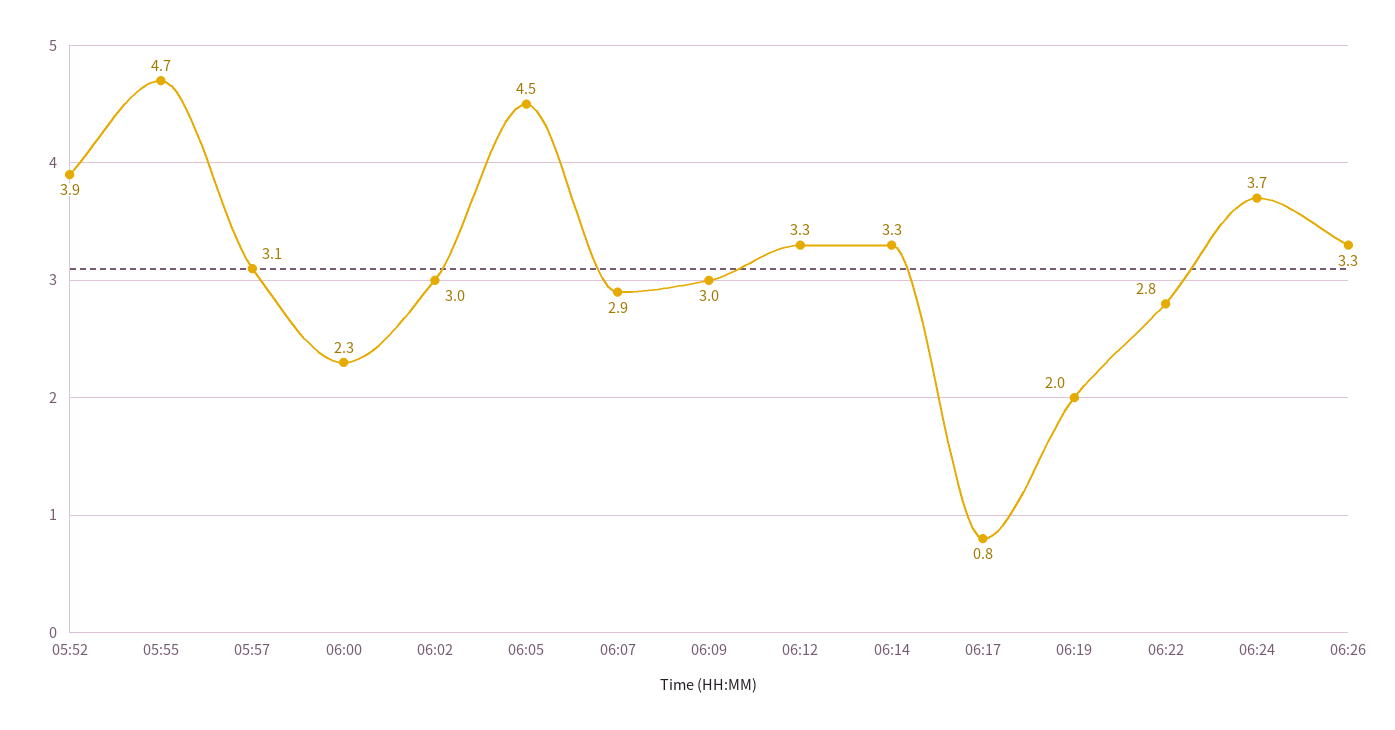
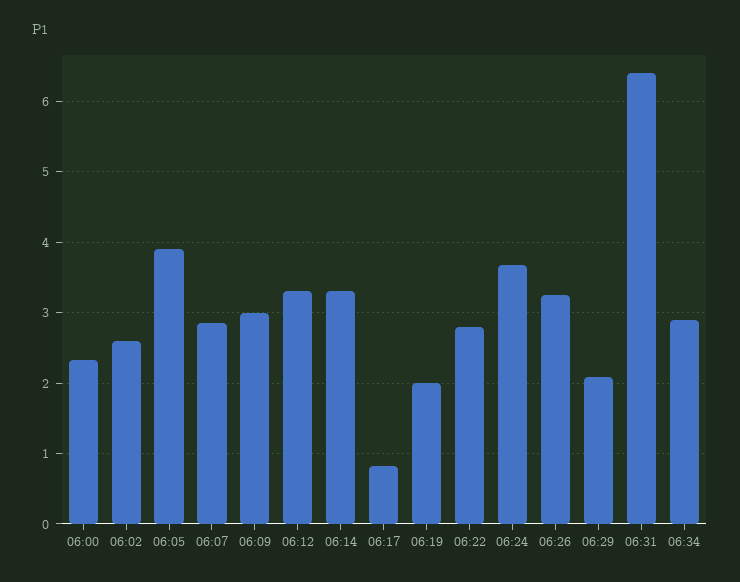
05:52: 3.9 -> none
05:55: 4.7 -> none
05:57: 3.1 -> none
06:02: 3 -> 2.6
06:05: 4.5 -> 3.9
06:29: none -> 2.1
06:31: none -> 6.4
06:34: none -> 2.9

